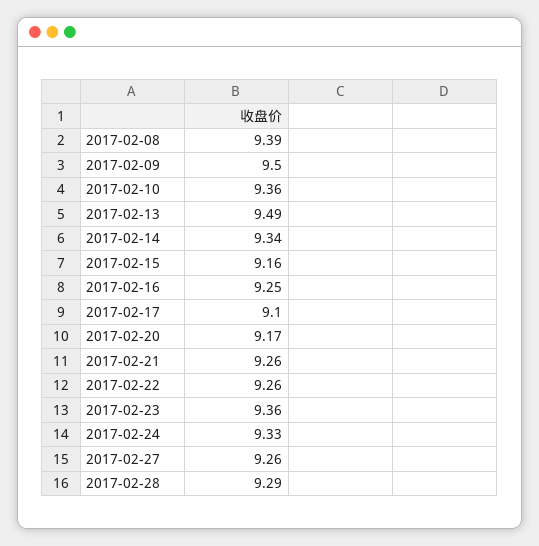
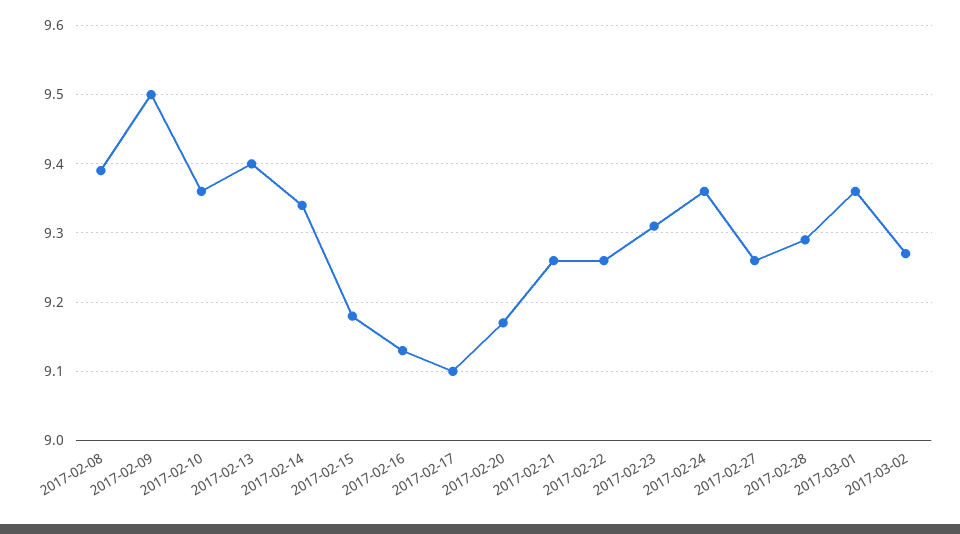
2017-02-13: 9.49 -> 9.4
2017-02-15: 9.16 -> 9.18
2017-02-16: 9.25 -> 9.13
2017-02-23: 9.36 -> 9.31
2017-02-24: 9.33 -> 9.36
2017-03-01: none -> 9.36
2017-03-02: none -> 9.27

